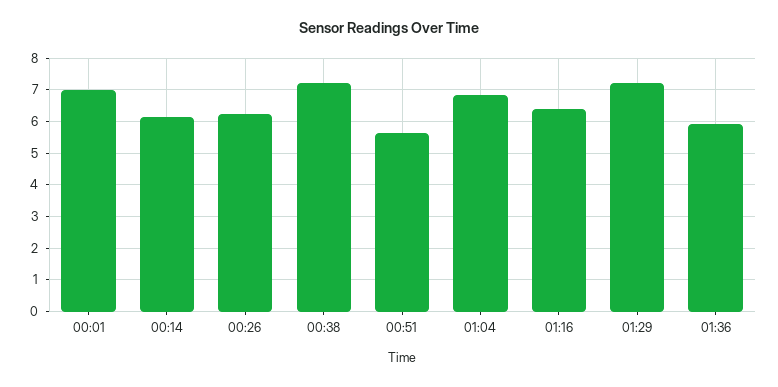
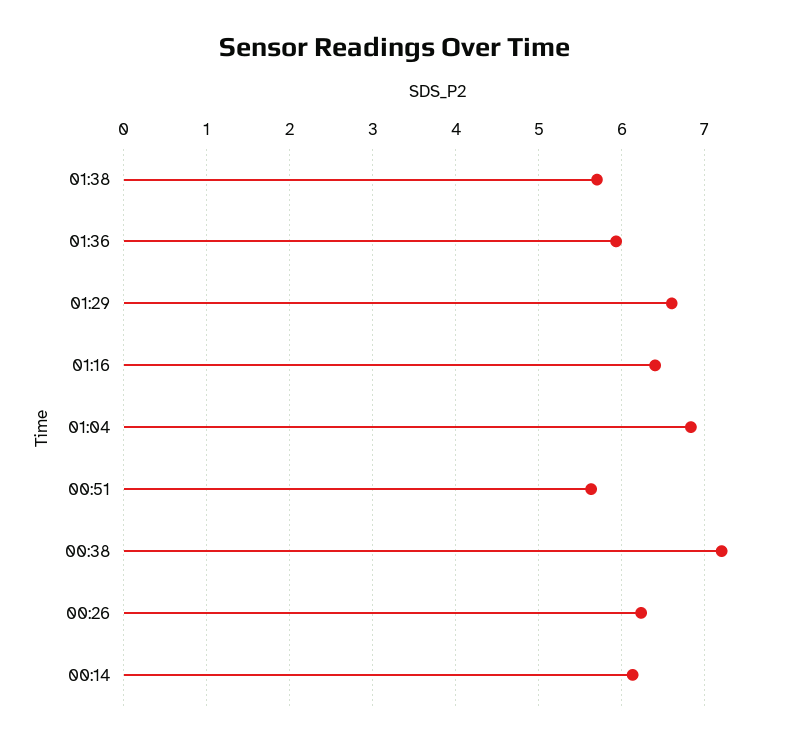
00:01: 7 -> none
01:29: 7.2 -> 6.6
01:38: none -> 5.7

